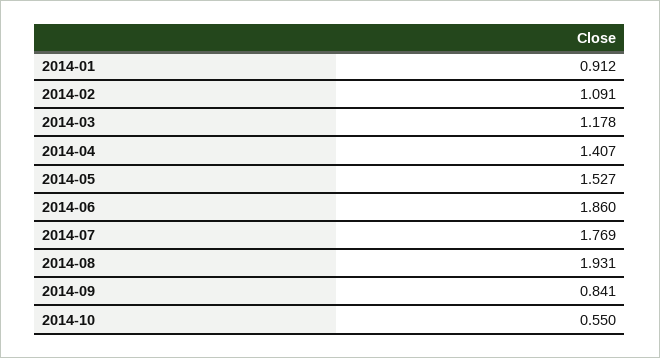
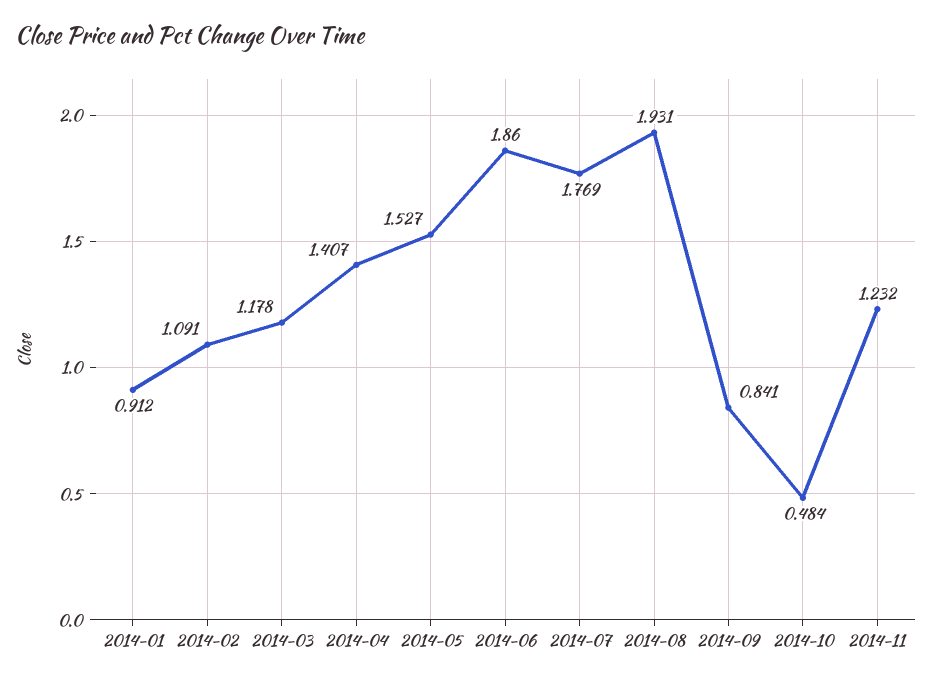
2014-10: 0.55 -> 0.484
2014-11: none -> 1.232

